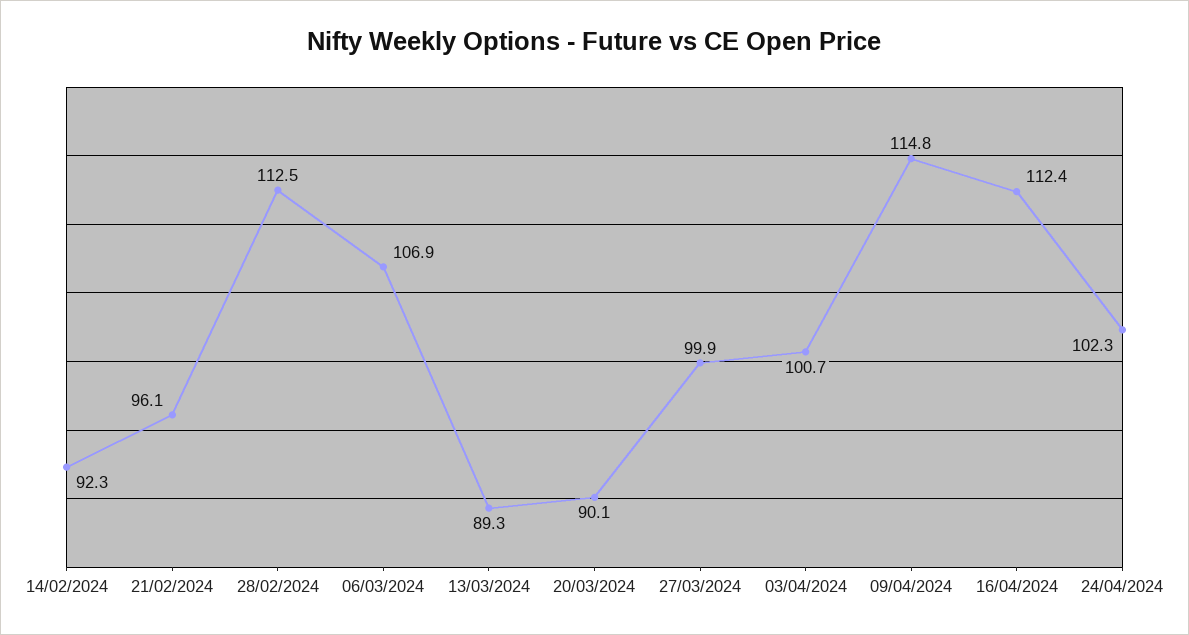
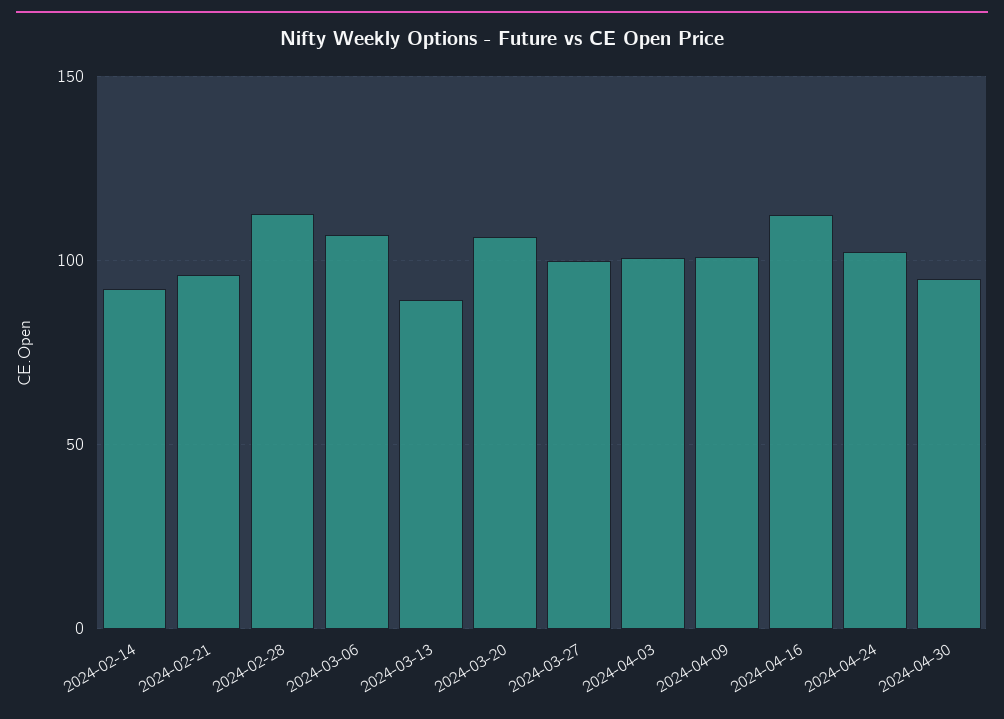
20/03/2024: 90.1 -> 105
09/04/2024: 114.8 -> 100
2024-04-30: none -> 95

